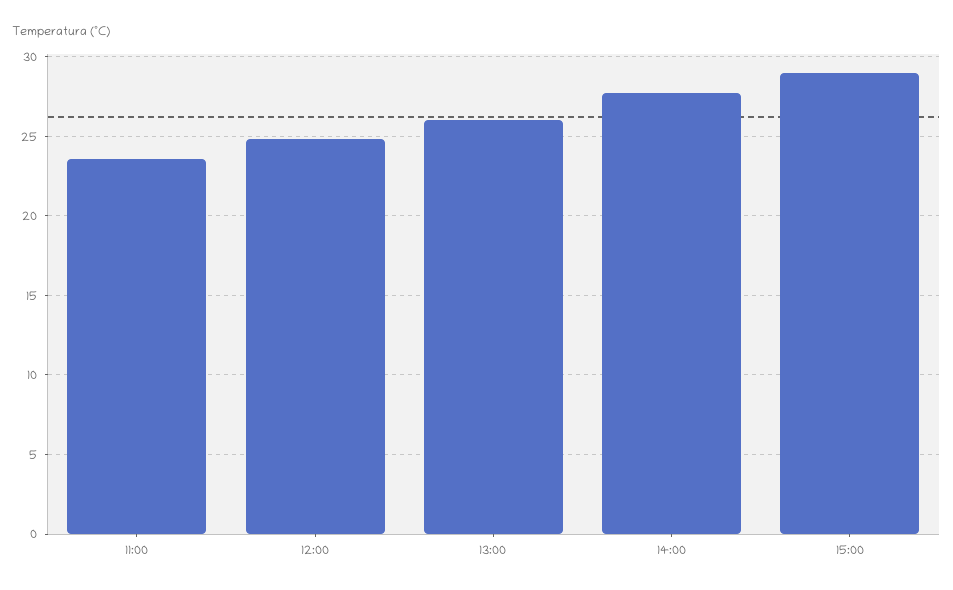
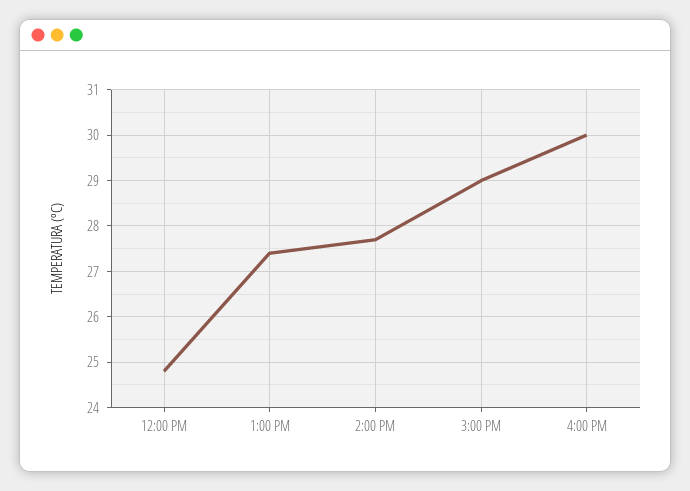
11:00: 23.5 -> none
13:00: 26 -> 27.5
4:00 PM: none -> 30

